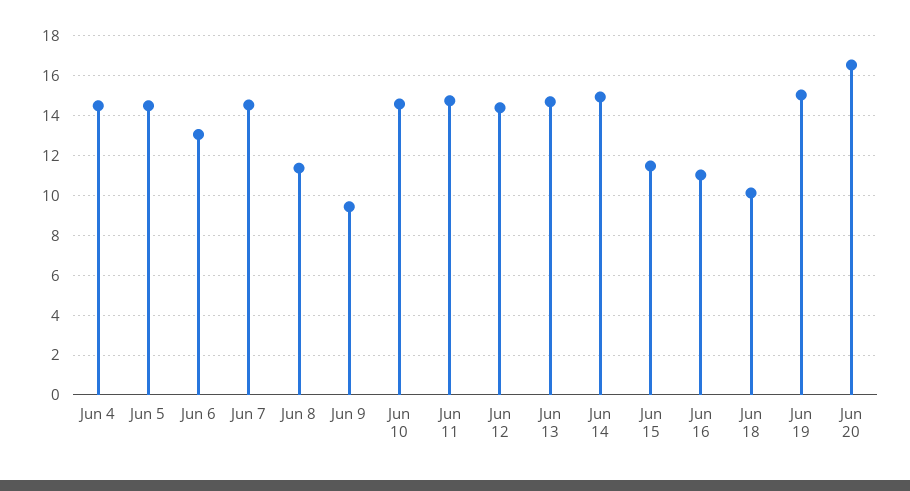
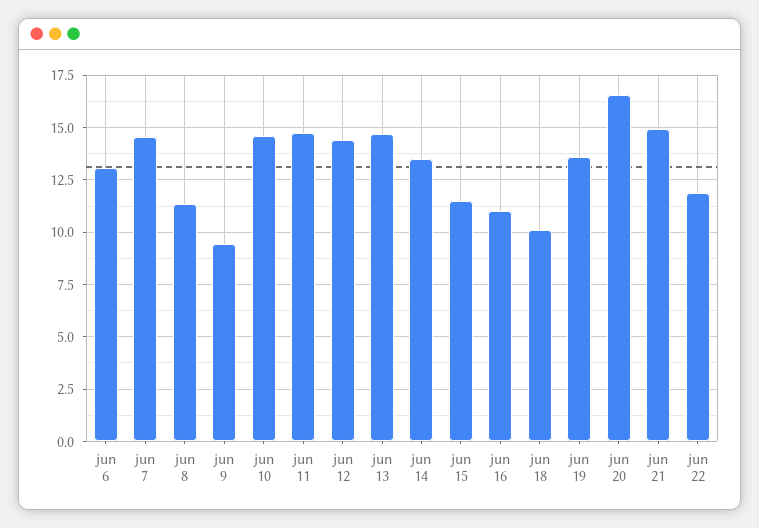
Jun 4: 14.5 -> none
Jun 5: 14.5 -> none
Jun 14: 15 -> 13.5
Jun 19: 15 -> 13.5
jun 21: none -> 15
jun 22: none -> 12

